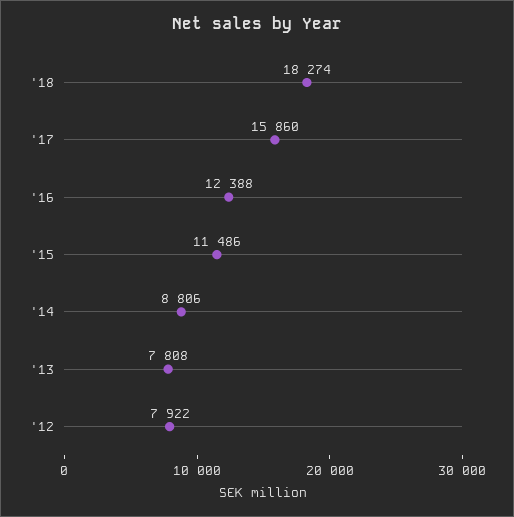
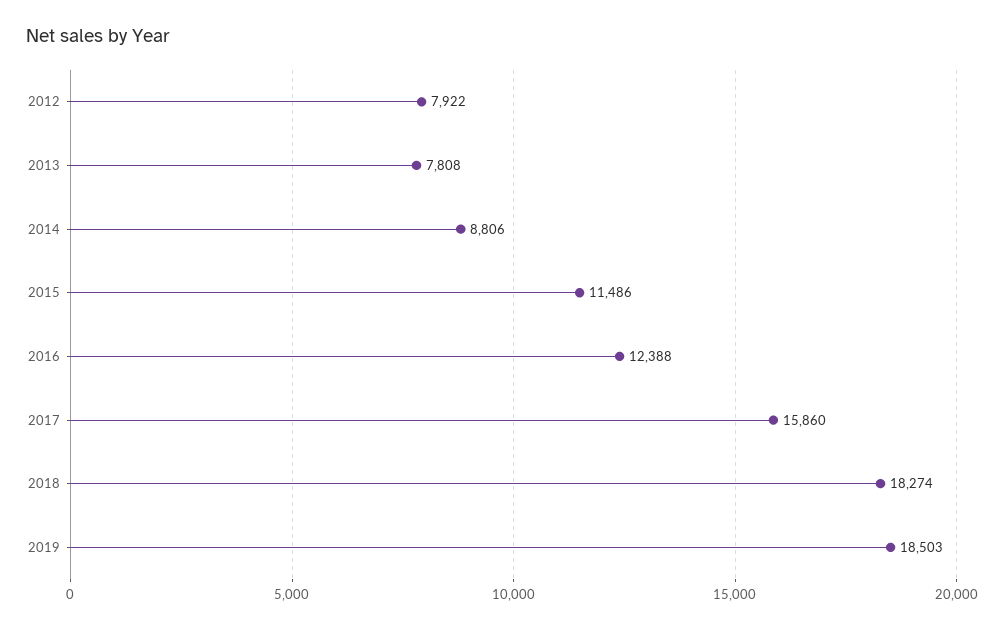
2019: none -> 18503

